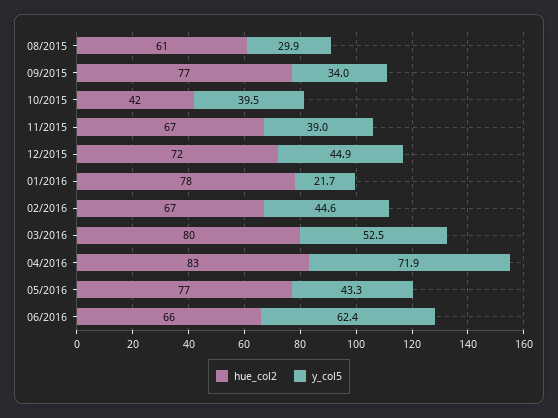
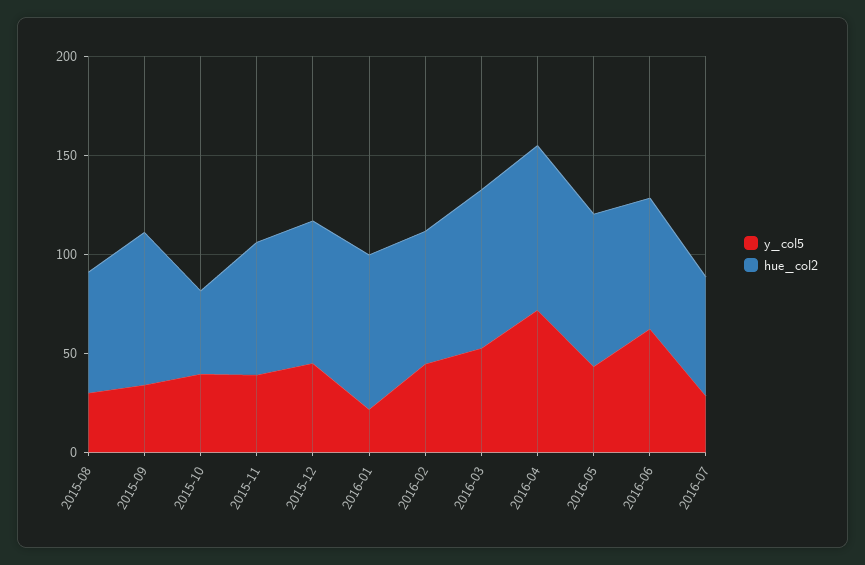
y_col5, 2016-07: none -> 30
hue_col2, 2016-07: none -> 60

